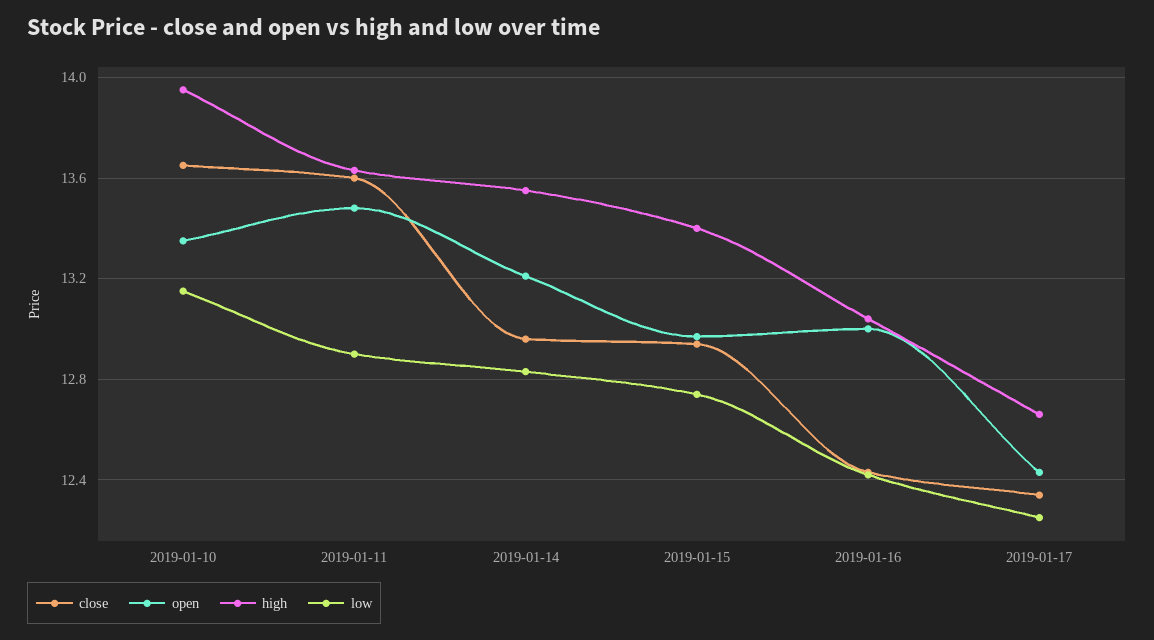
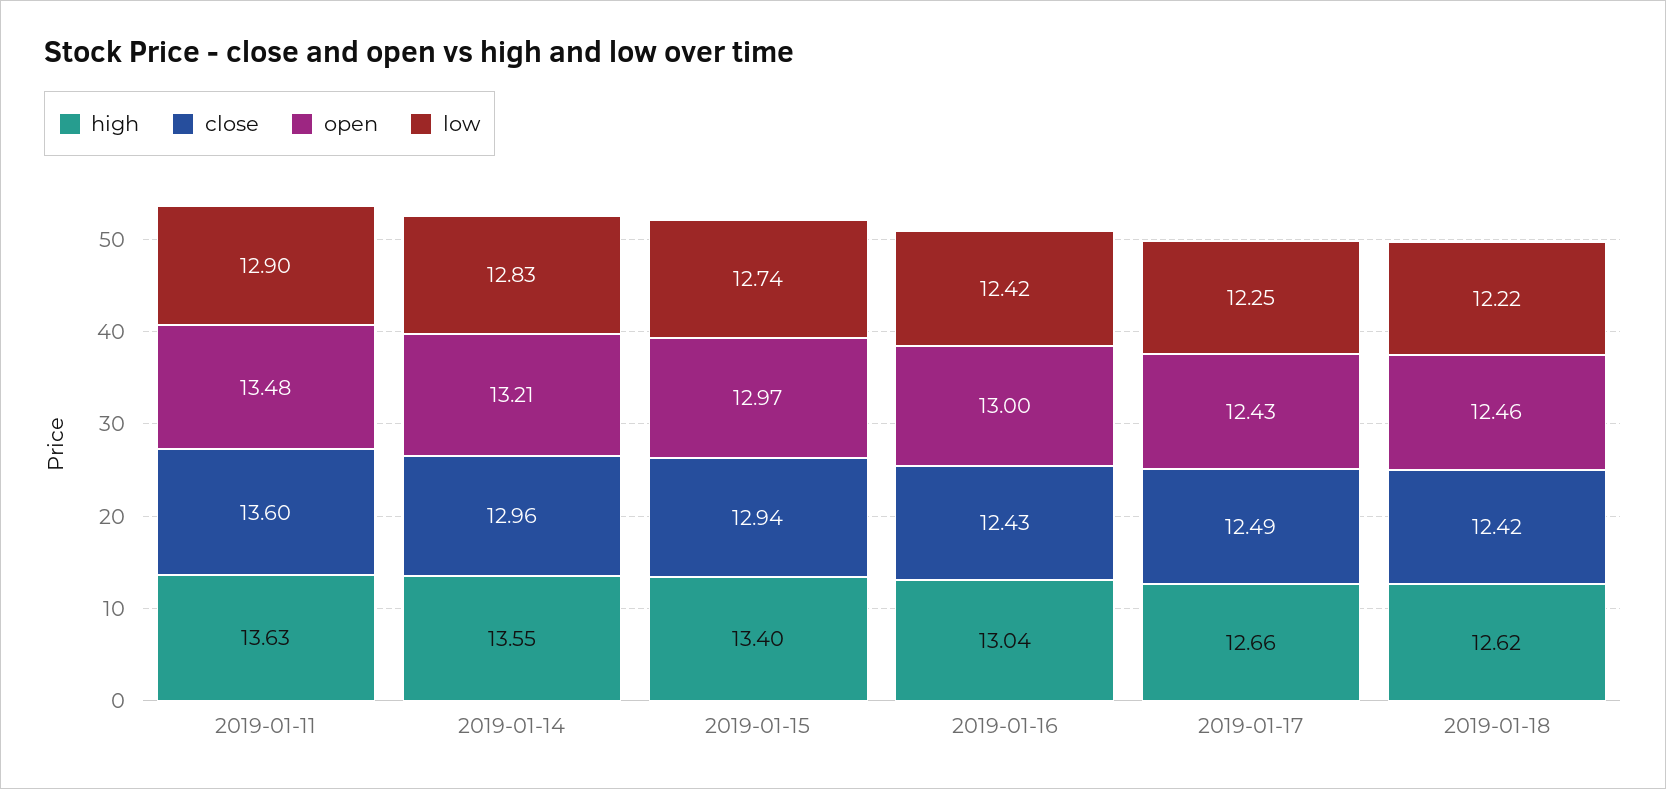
close, 2019-01-10: 13.65 -> none
open, 2019-01-10: 13.35 -> none
high, 2019-01-10: 13.95 -> none
low, 2019-01-10: 13.15 -> none
close, 2019-01-17: 12.35 -> 12.49
high, 2019-01-18: none -> 12.62
close, 2019-01-18: none -> 12.42
open, 2019-01-18: none -> 12.46
low, 2019-01-18: none -> 12.22

